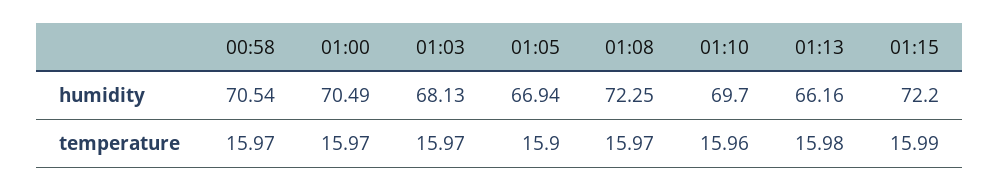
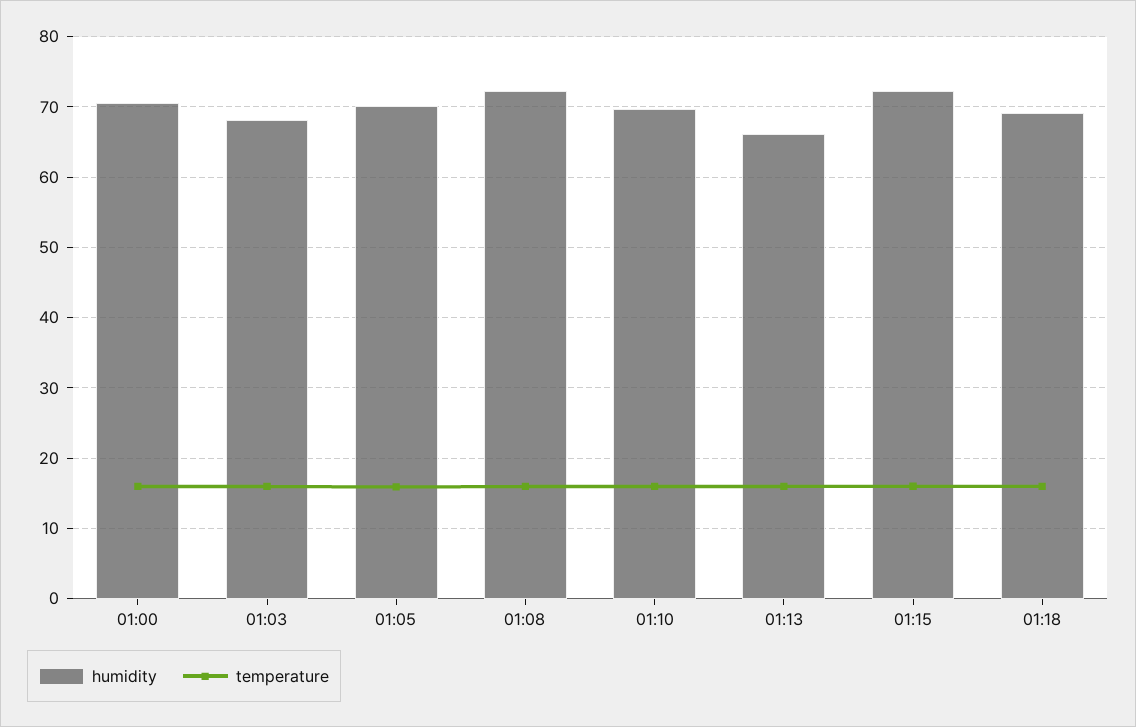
humidity, 00:58: 70.54 -> none
humidity, 01:05: 66.94 -> 70
temperature, 00:58: 15.97 -> none
humidity, 01:18: none -> 69
temperature, 01:18: none -> 16

